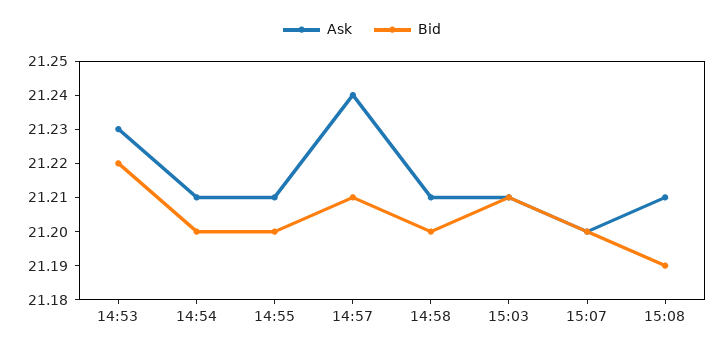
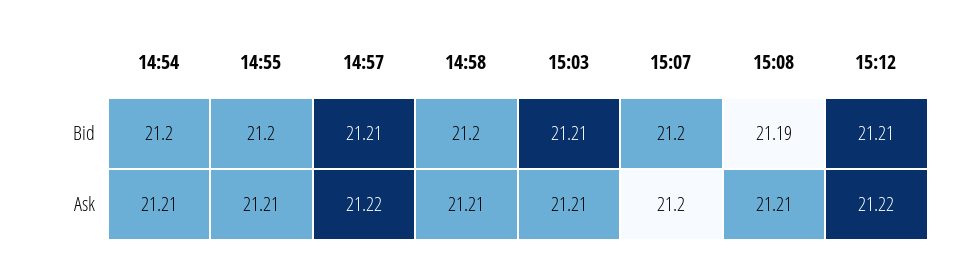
Ask, 14:53: 21.23 -> none
Bid, 14:53: 21.22 -> none
Ask, 14:57: 21.24 -> 21.22
Bid, 15:12: none -> 21.21
Ask, 15:12: none -> 21.22

